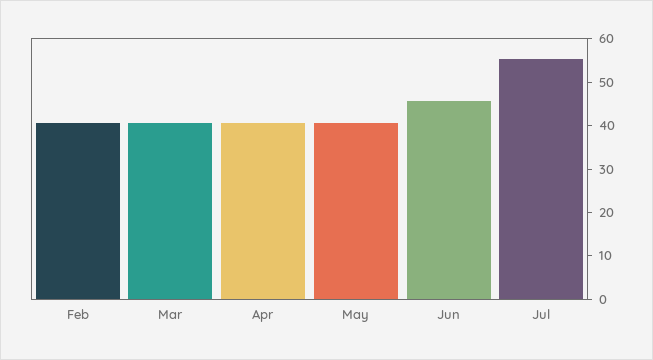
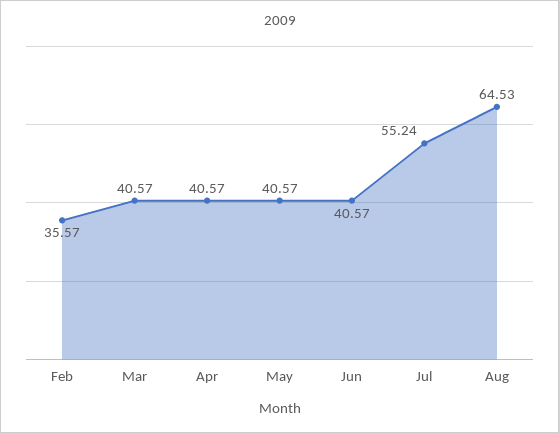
Feb: 40 -> 35.57
Jun: 46 -> 40.57
Aug: none -> 64.53

